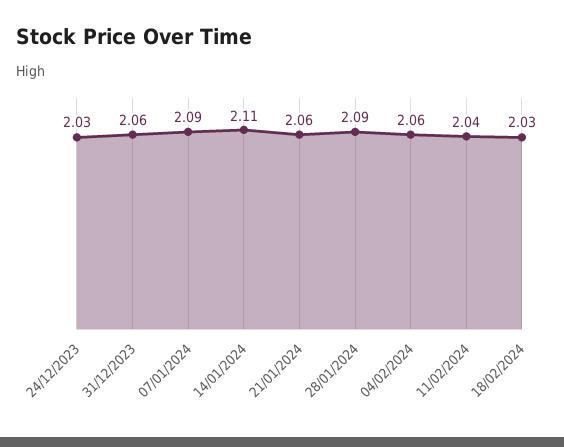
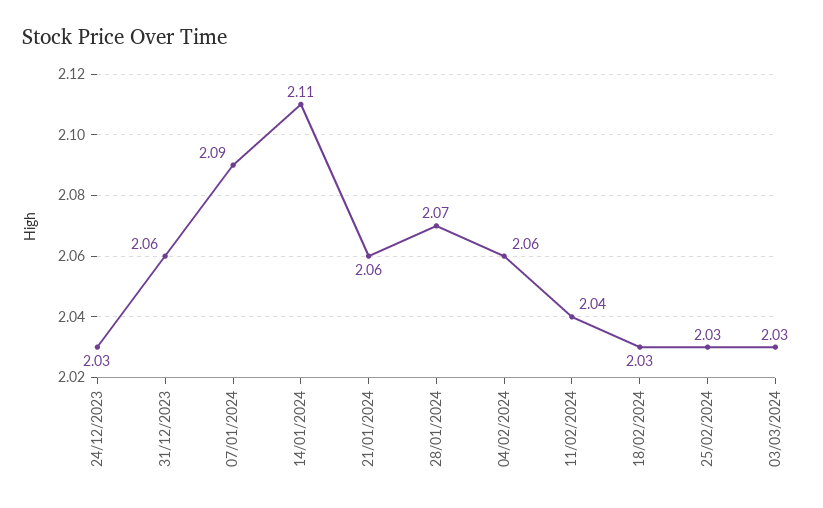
28/01/2024: 2.09 -> 2.07
25/02/2024: none -> 2.03
03/03/2024: none -> 2.03

